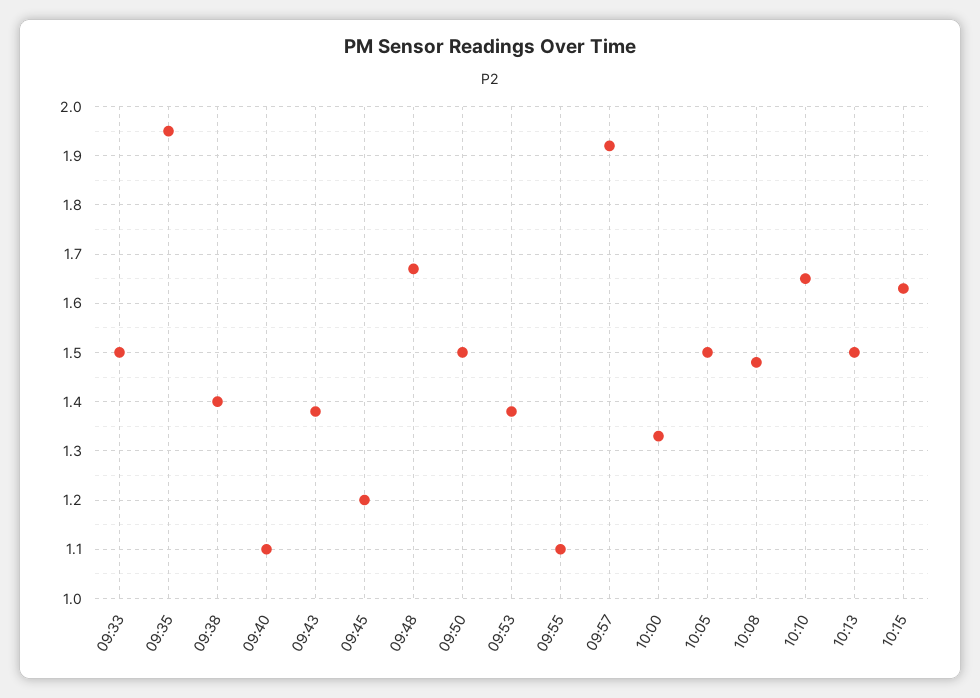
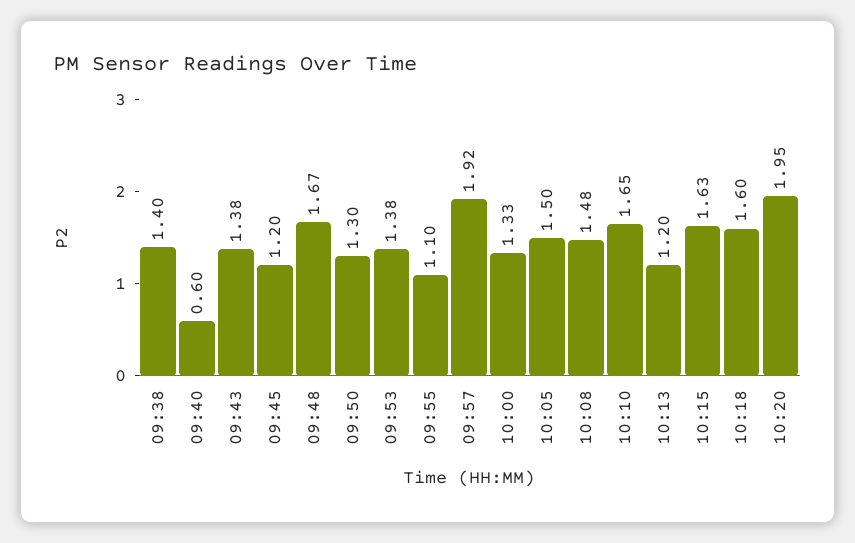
09:33: 1.5 -> none
09:35: 1.95 -> none
09:40: 1.1 -> 0.6
09:50: 1.5 -> 1.3
10:13: 1.5 -> 1.2
10:18: none -> 1.6
10:20: none -> 1.95

